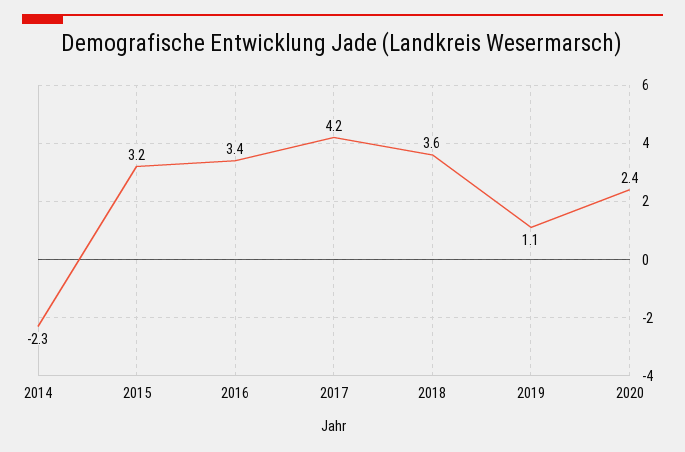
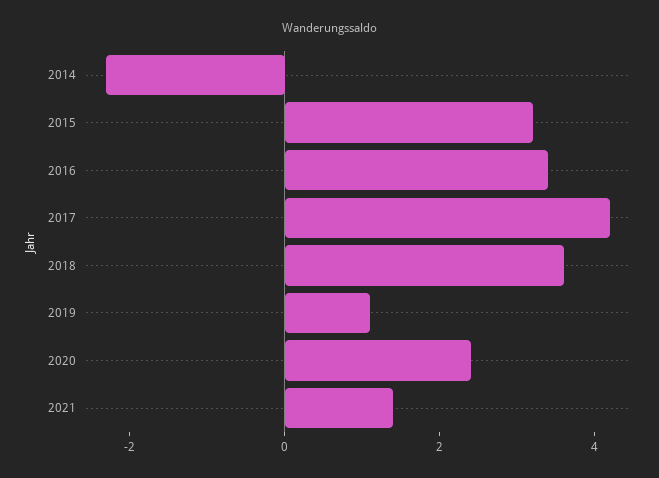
2021: none -> 1.5

